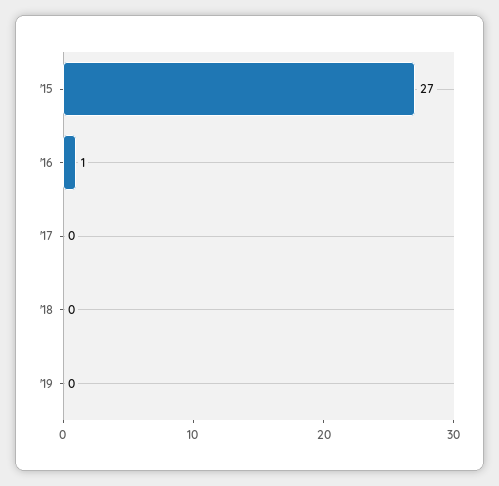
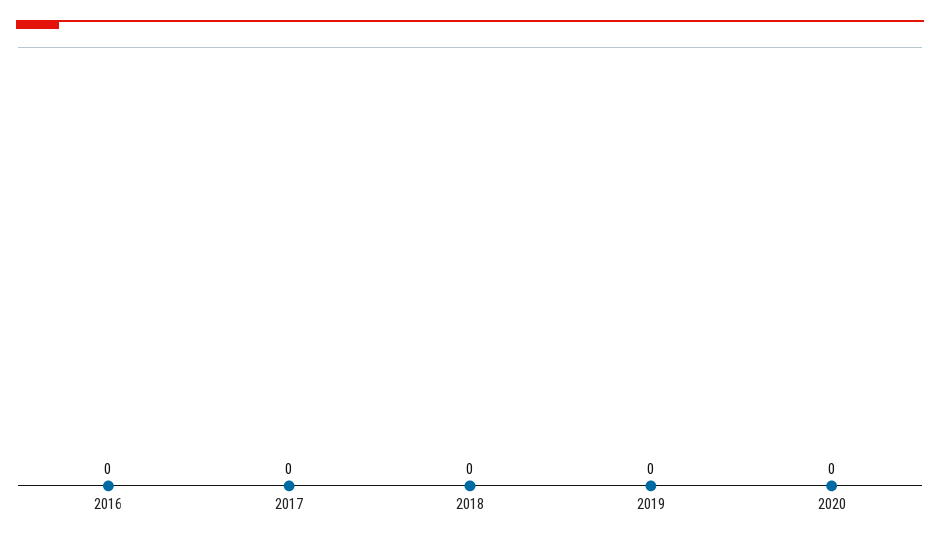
'15: 27 -> none
'16: 1 -> 0
2020: none -> 0

